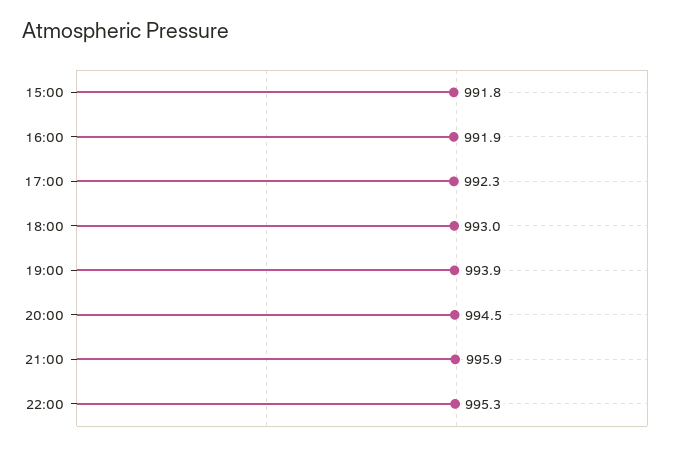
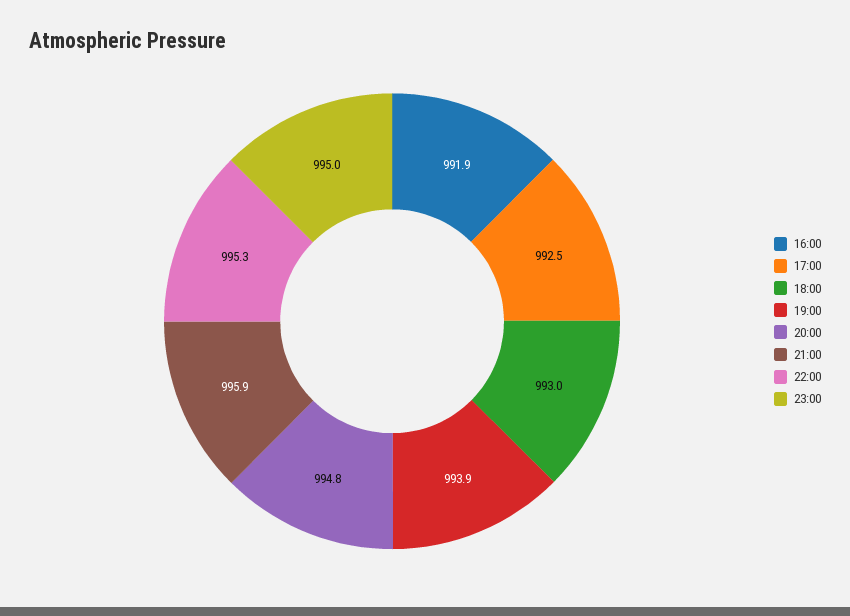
15:00: 991.8 -> none
17:00: 992.3 -> 992.5
20:00: 994.5 -> 994.8
23:00: none -> 995

